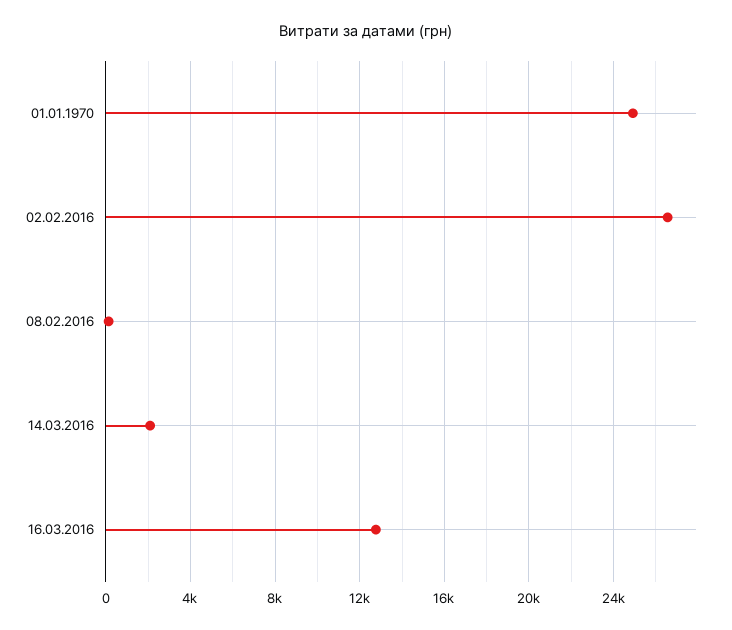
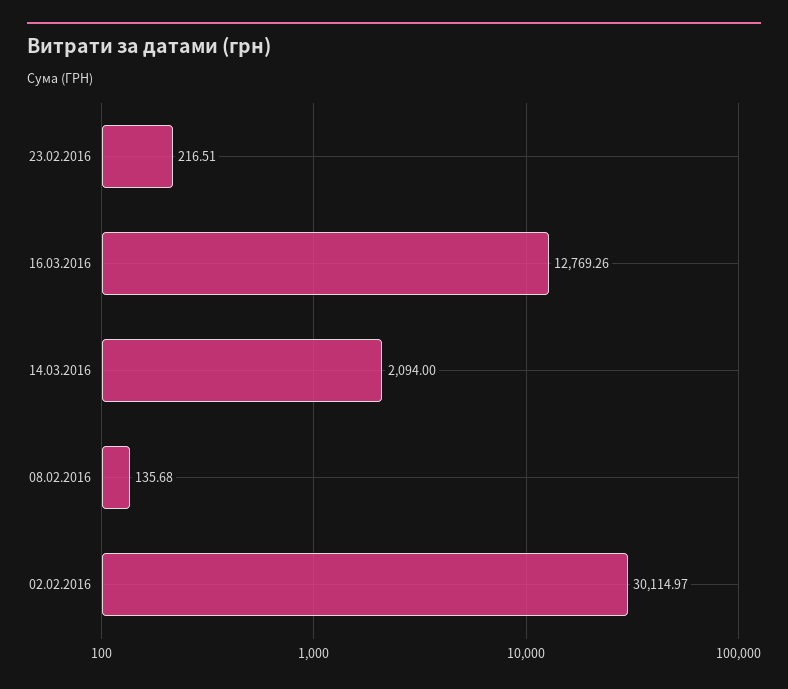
01.01.1970: 25000 -> none
02.02.2016: 26500 -> 30114.97
23.02.2016: none -> 216.51

